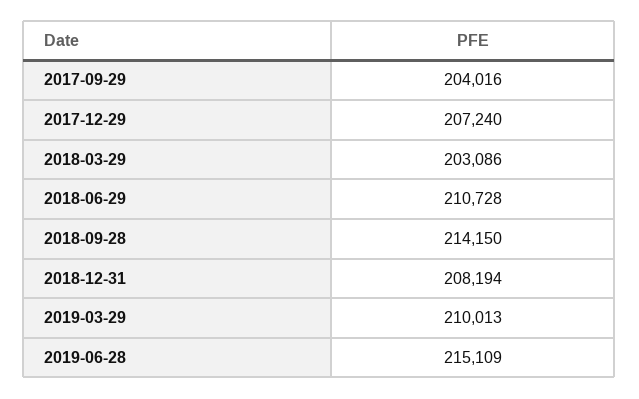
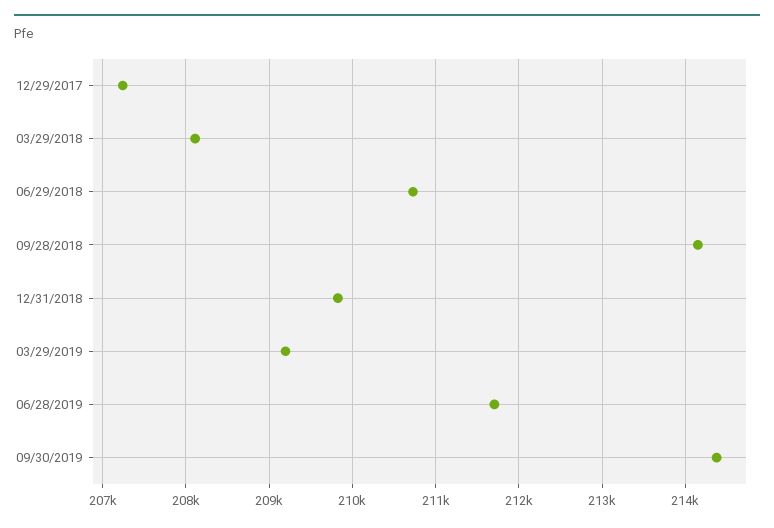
2017-09-29: 204016 -> none
2018-03-29: 203086 -> 208100
2018-12-31: 208194 -> 209800
2019-03-29: 210013 -> 209200
2019-06-28: 215109 -> 211700
09/30/2019: none -> 214400

